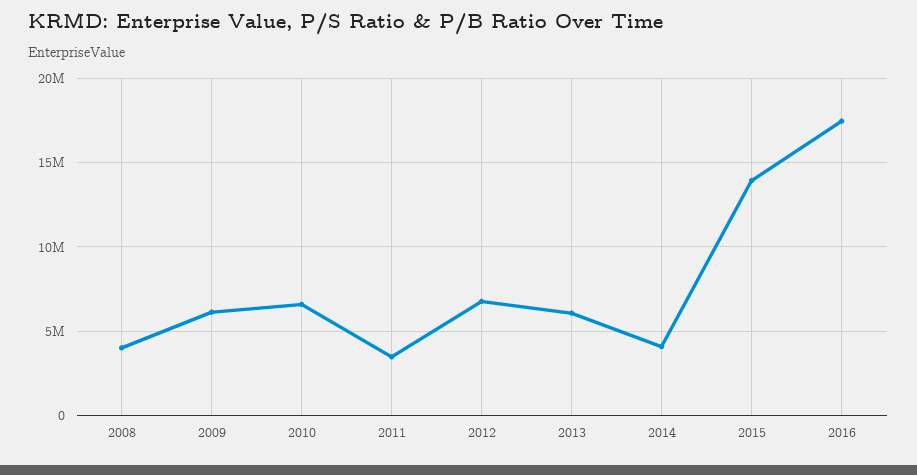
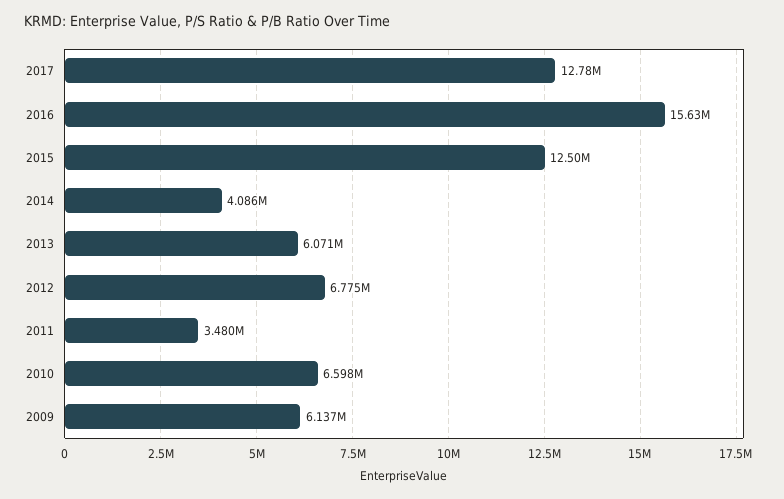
2008: 4000000 -> none
2015: 14000000 -> 12500000
2016: 17500000 -> 15630000
2017: none -> 12780000

